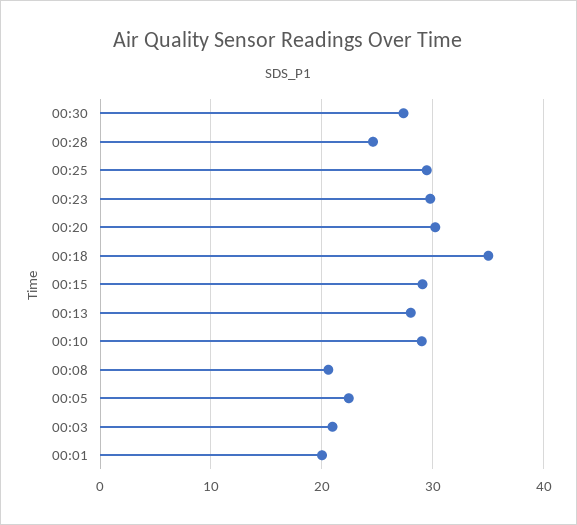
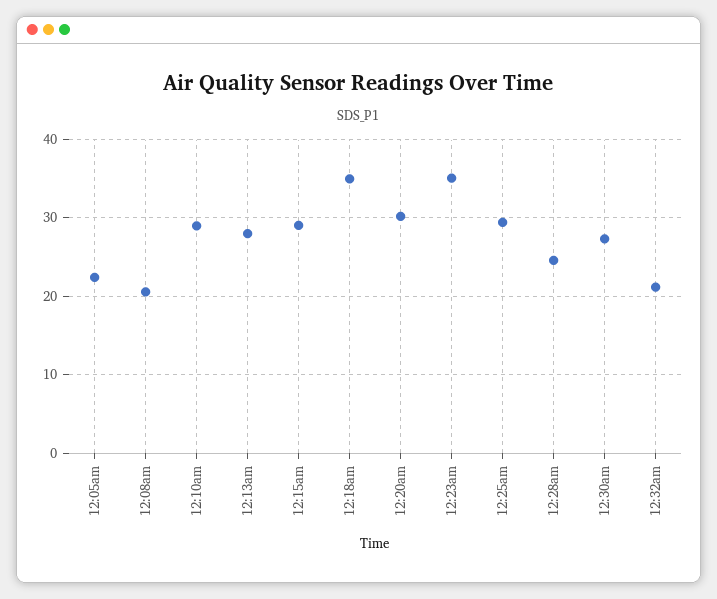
00:23: 30 -> 35
00:03: 21 -> none
00:01: 20 -> none
12:32am: none -> 21

